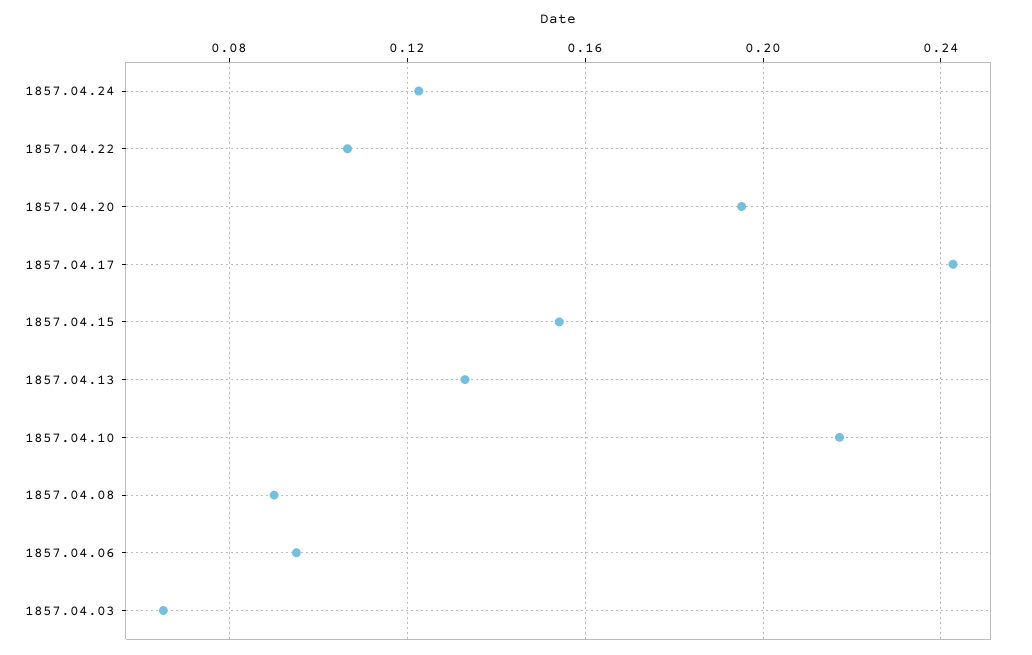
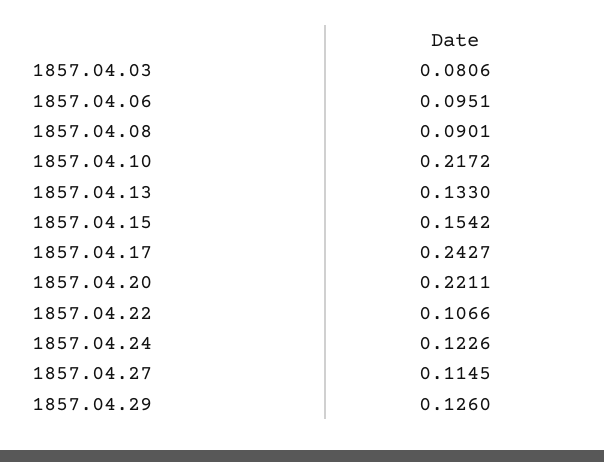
1857.04.20: 0.195 -> 0.2211
1857.04.03: 0.065 -> 0.0806
1857.04.27: none -> 0.1145
1857.04.29: none -> 0.126

